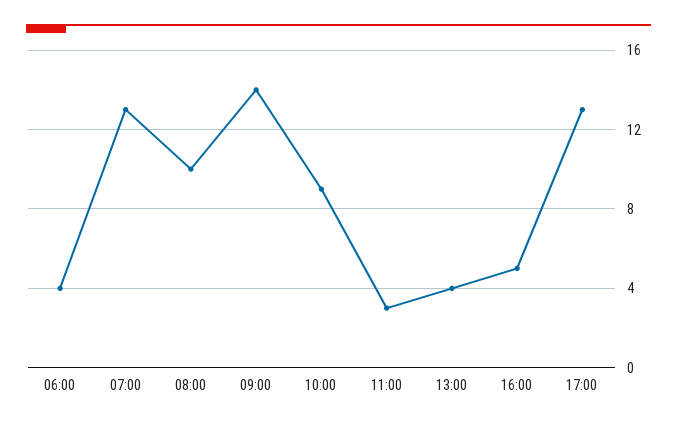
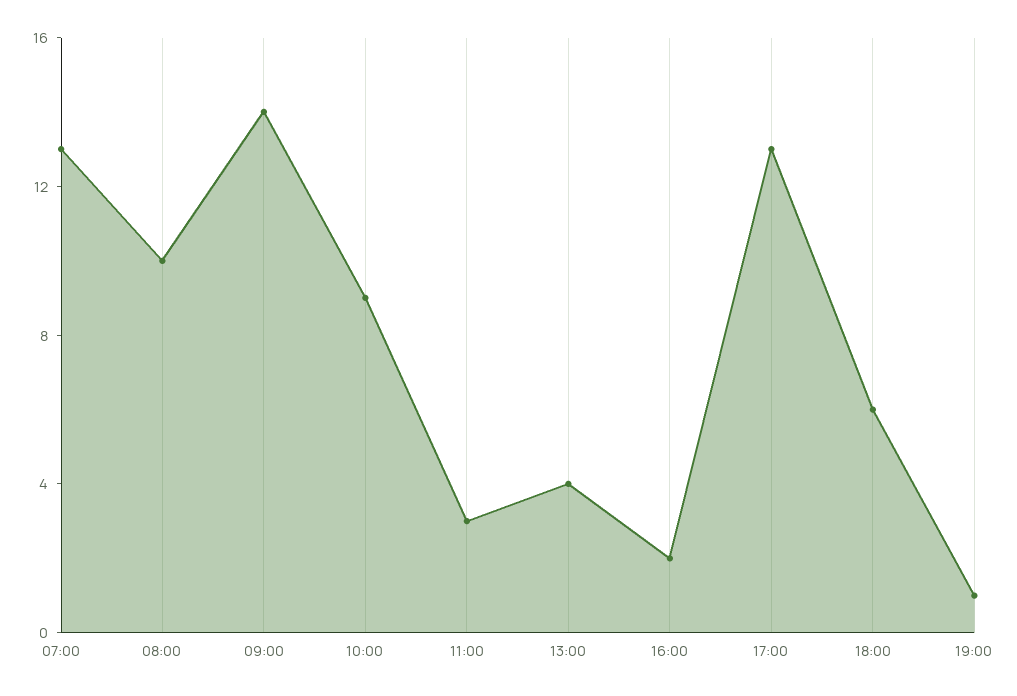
06:00: 4 -> none
16:00: 5 -> 2
18:00: none -> 6
19:00: none -> 1

